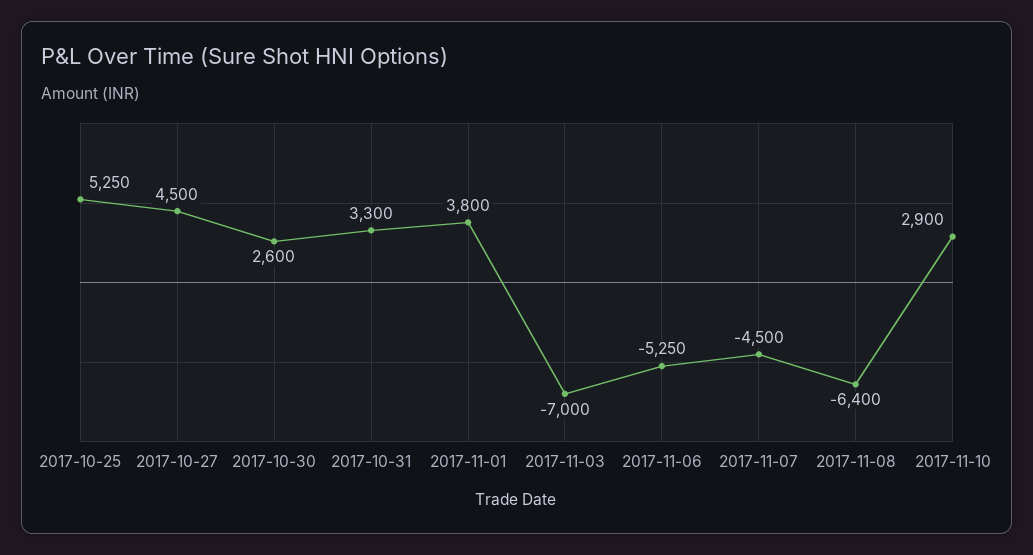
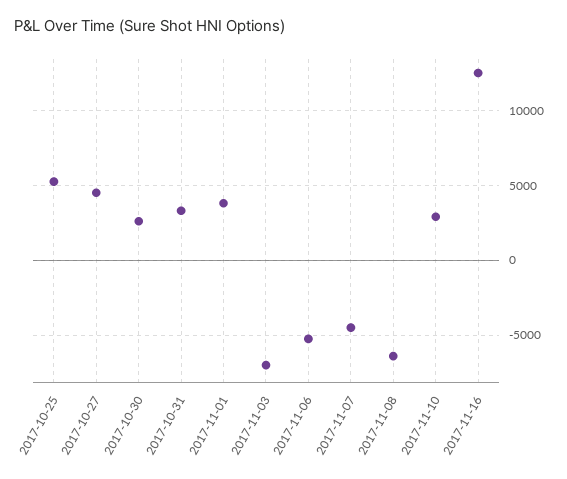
2017-11-16: none -> 12500

